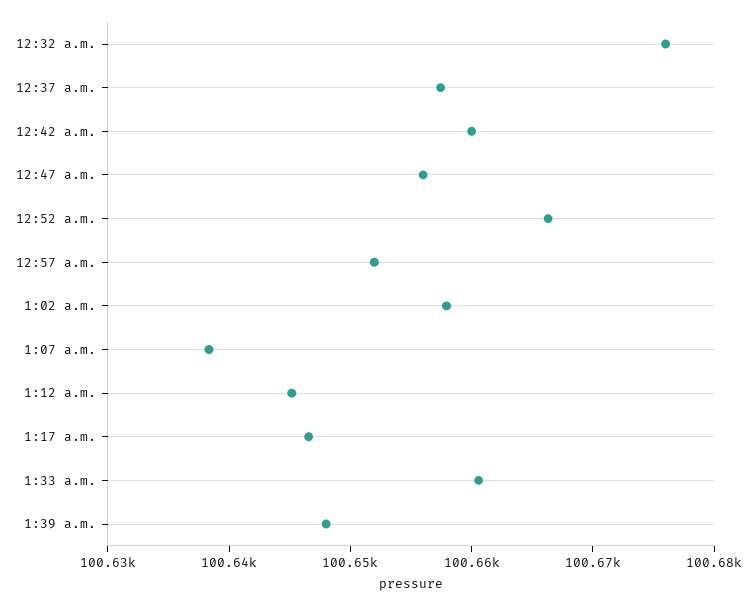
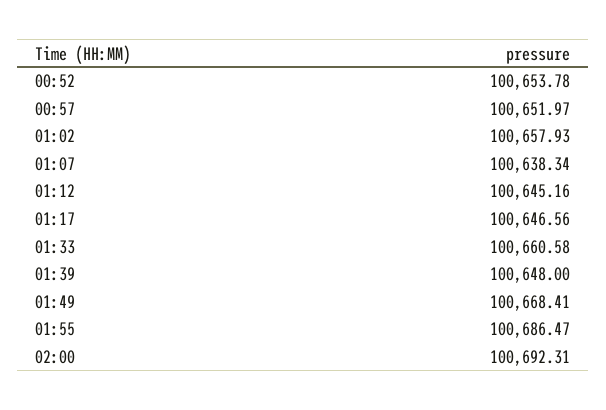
12:32 a.m.: 100676 -> none
12:37 a.m.: 100658 -> none
12:42 a.m.: 100660 -> none
12:47 a.m.: 100656 -> none
12:52 a.m.: 100666 -> 100653.78
01:49: none -> 100668.41
01:55: none -> 100686.47
02:00: none -> 100692.31

